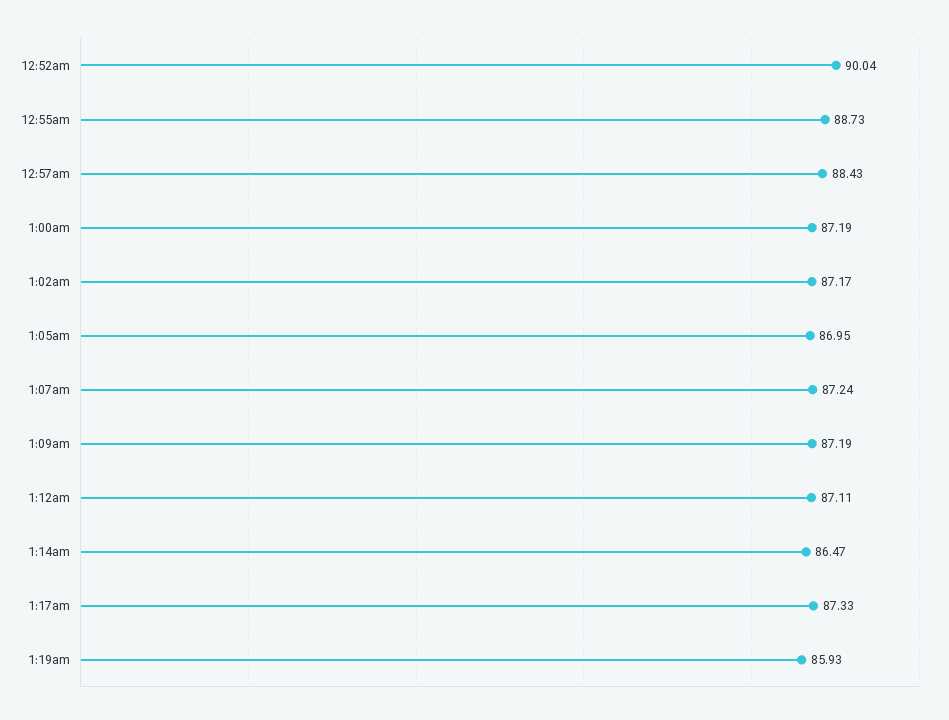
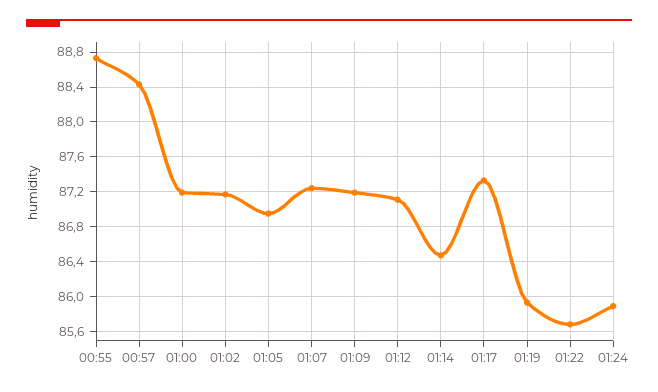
12:52am: 90.04 -> none
01:22: none -> 85.7
01:24: none -> 85.9

